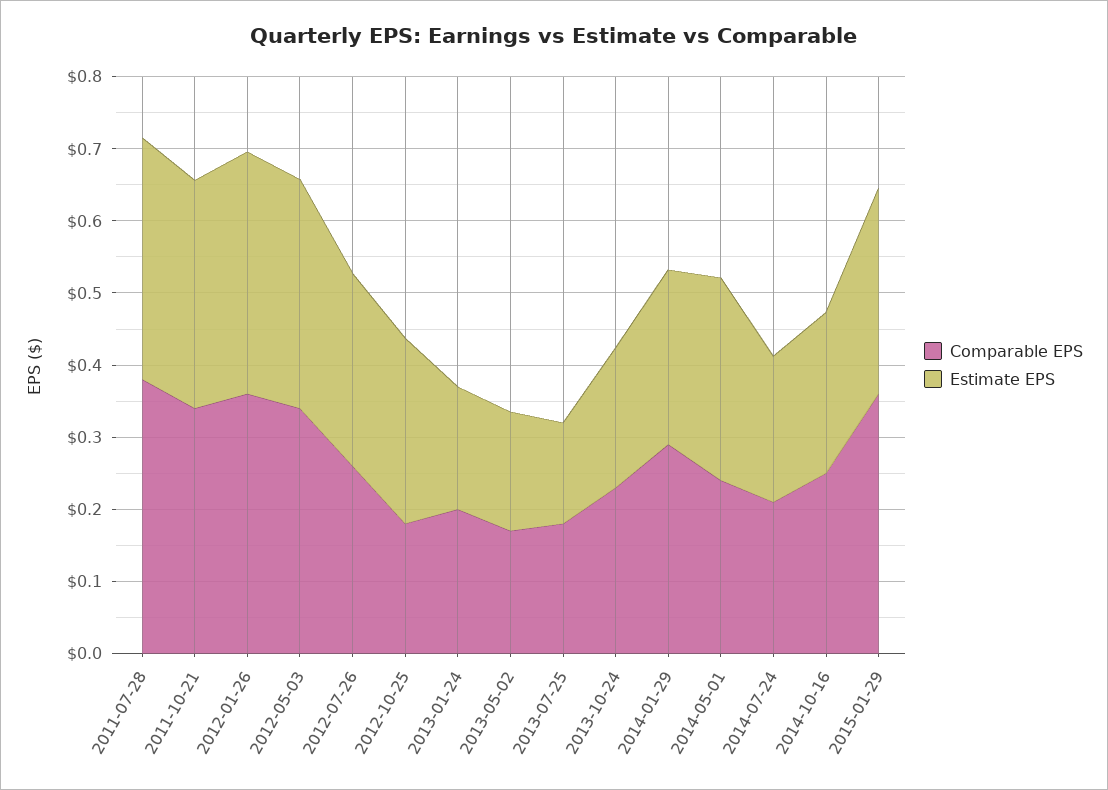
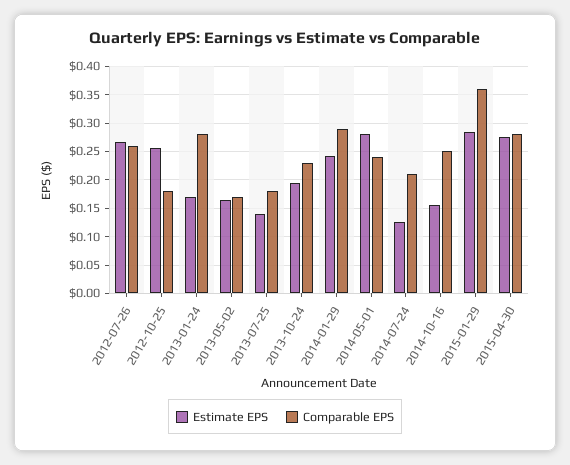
Comparable EPS, 2011-07-28: 0.38 -> none
Estimate EPS, 2011-07-28: 0.34 -> none
Comparable EPS, 2011-10-21: 0.34 -> none
Estimate EPS, 2011-10-21: 0.32 -> none
Comparable EPS, 2012-01-26: 0.36 -> none
Estimate EPS, 2012-01-26: 0.34 -> none
Comparable EPS, 2012-05-03: 0.34 -> none
Estimate EPS, 2012-05-03: 0.32 -> none
Comparable EPS, 2013-01-24: 0.2 -> 0.275
Estimate EPS, 2014-07-24: 0.2 -> 0.125
Estimate EPS, 2014-10-16: 0.22 -> 0.15
Estimate EPS, 2015-04-30: none -> 0.275
Comparable EPS, 2015-04-30: none -> 0.275

